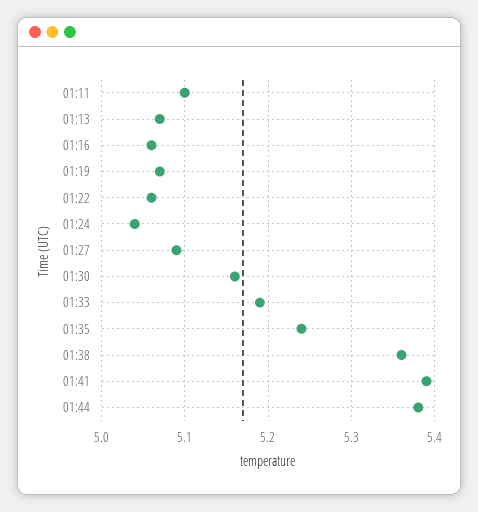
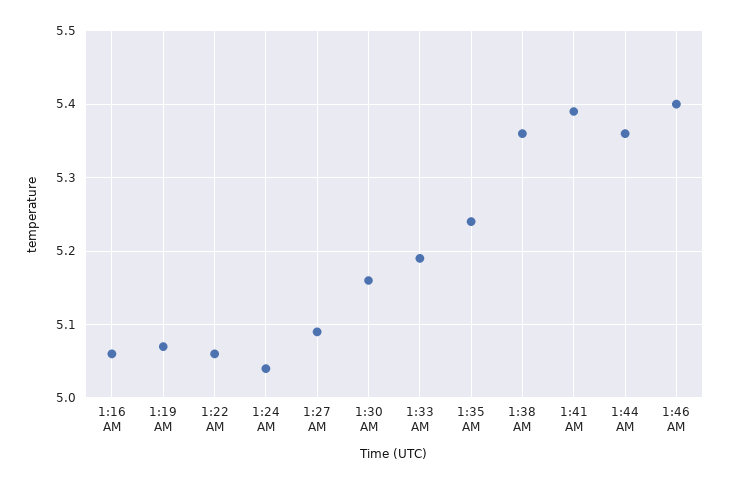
01:11: 5.1 -> none
01:13: 5.07 -> none
01:44: 5.38 -> 5.36
1:46 AM: none -> 5.4

